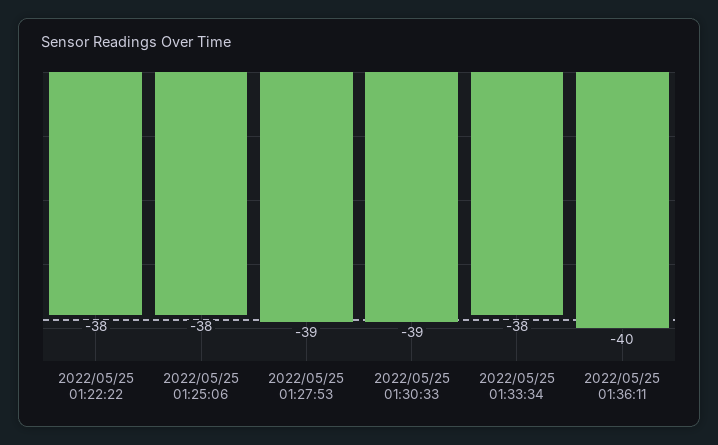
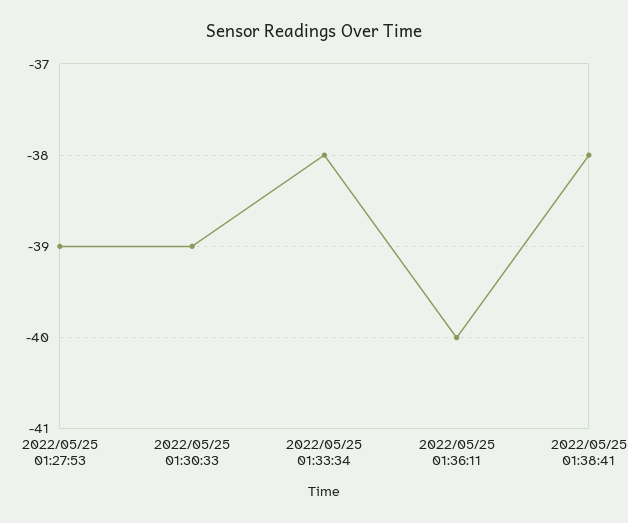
2022/05/25 01:22:22: -38 -> none
2022/05/25 01:25:06: -38 -> none
2022/05/25 01:38:41: none -> -38

